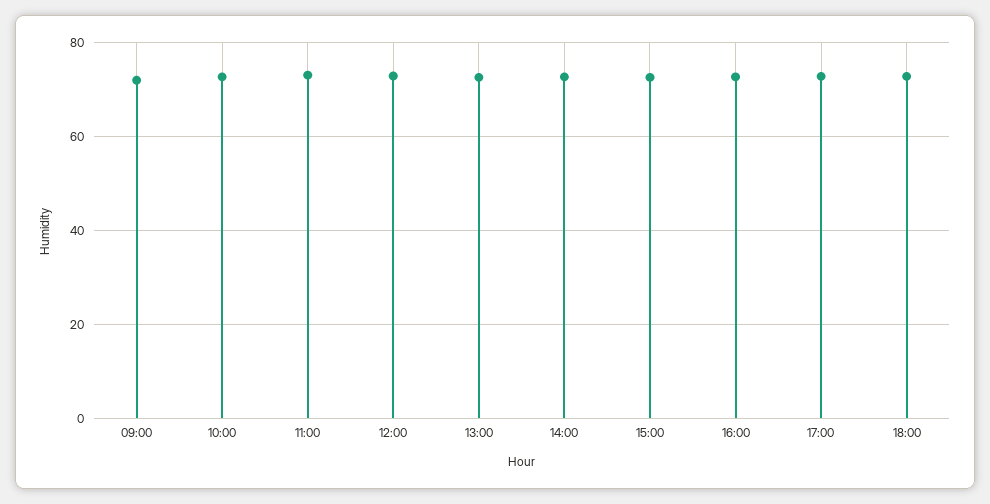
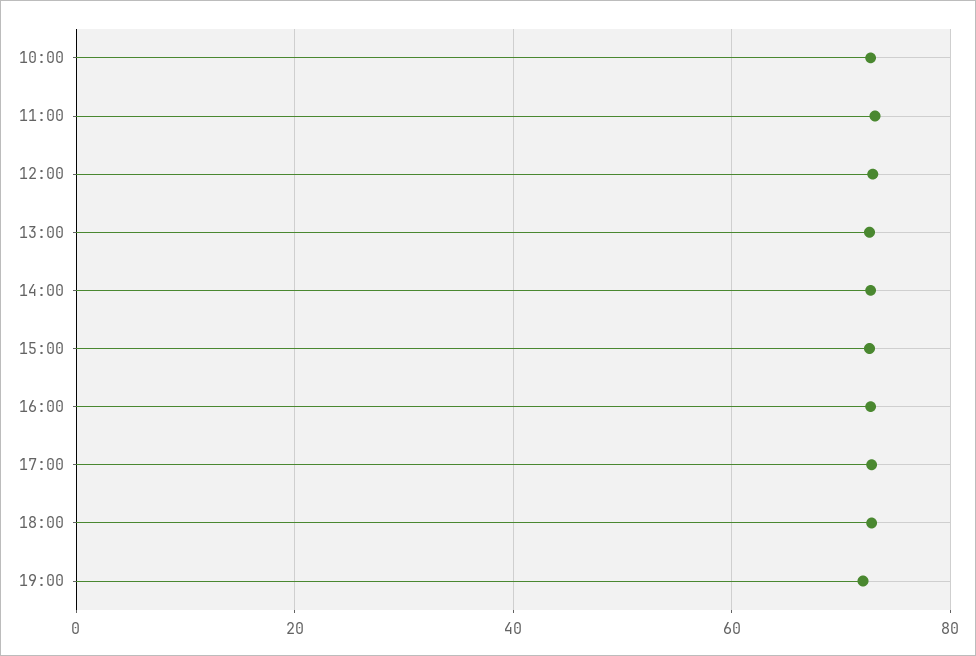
09:00: 72 -> none
19:00: none -> 72

